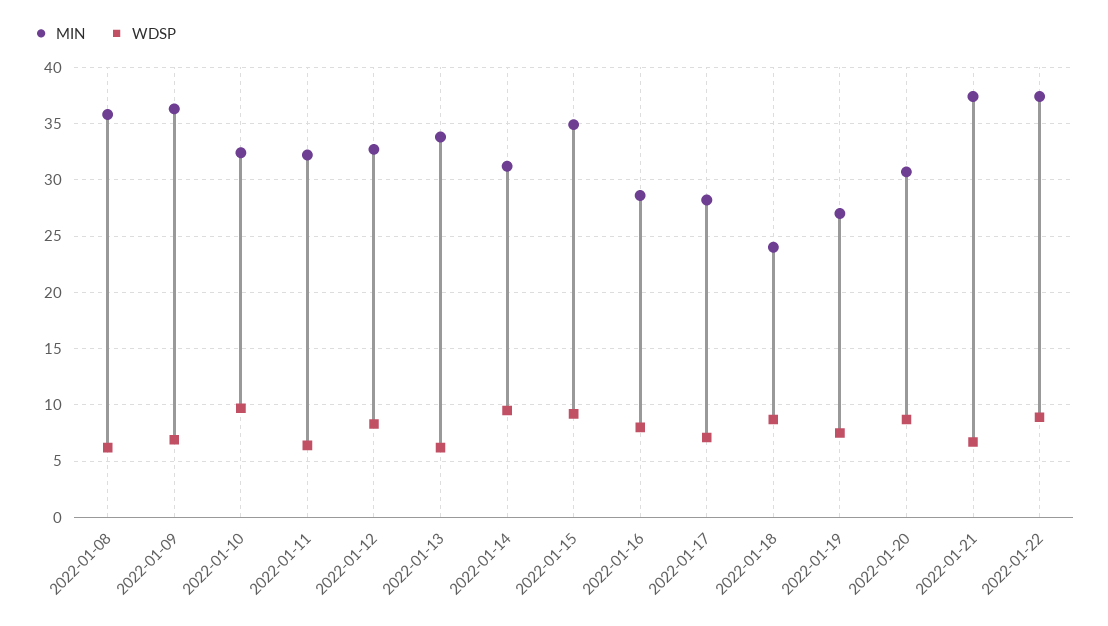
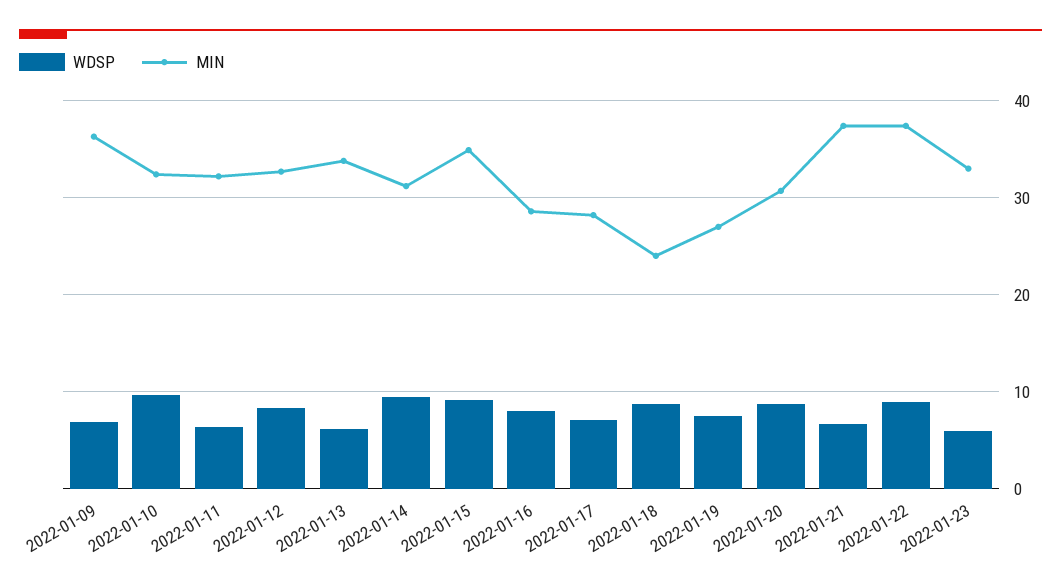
MIN, 2022-01-08: 36 -> none
WDSP, 2022-01-08: 6 -> none
WDSP, 2022-01-23: none -> 6
MIN, 2022-01-23: none -> 33

